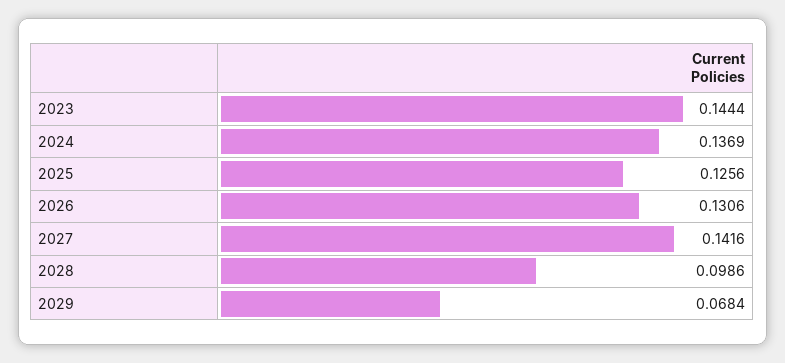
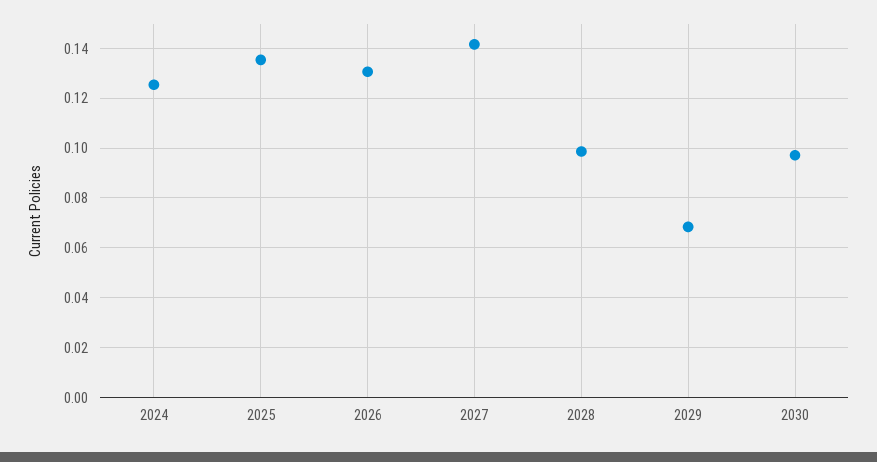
2023: 0.1444 -> none
2024: 0.1369 -> 0.125
2025: 0.1256 -> 0.135
2030: none -> 0.0975

